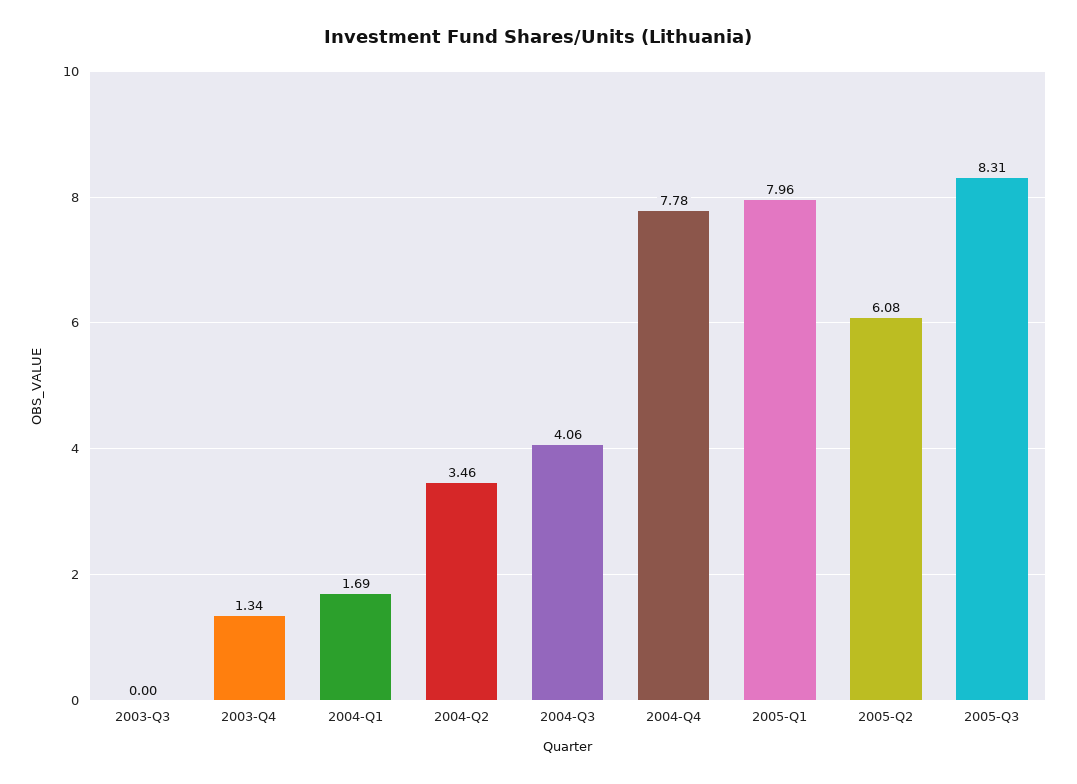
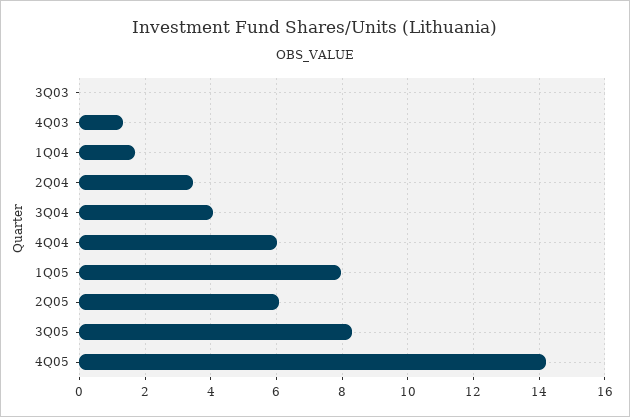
2004-Q4: 7.78 -> 6
4Q05: none -> 14.2

